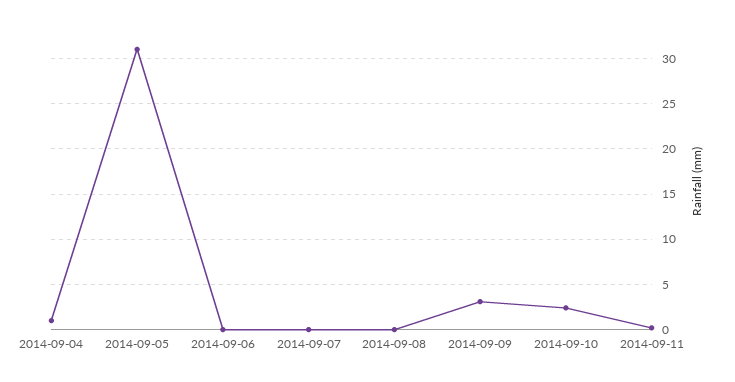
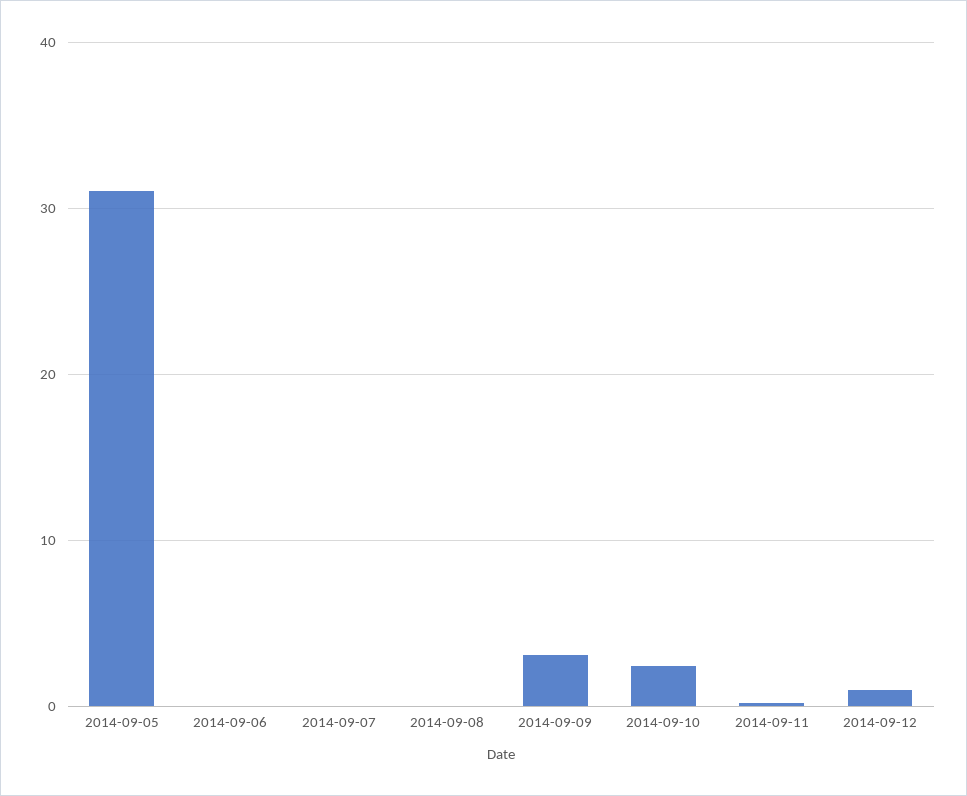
2014-09-04: 1 -> none
2014-09-12: none -> 1

